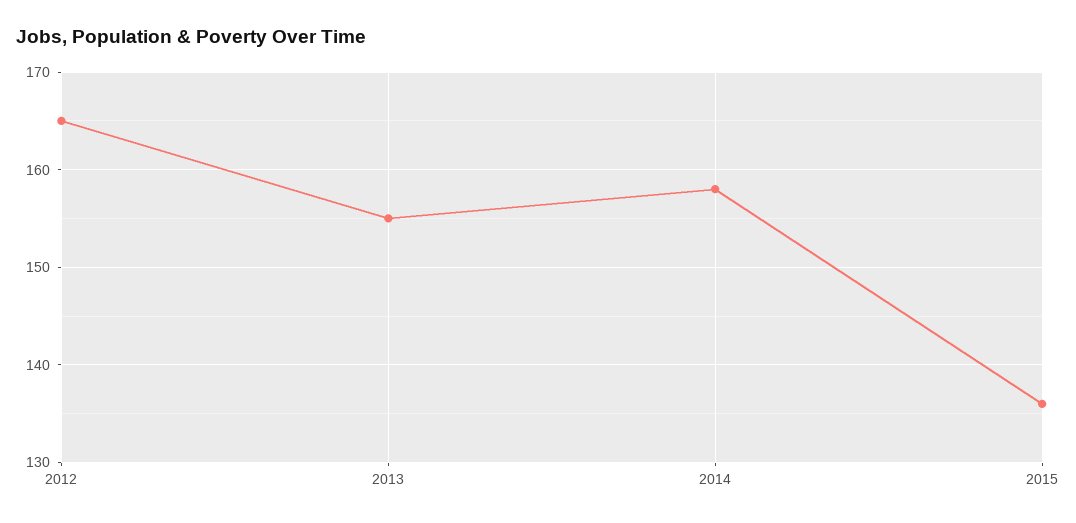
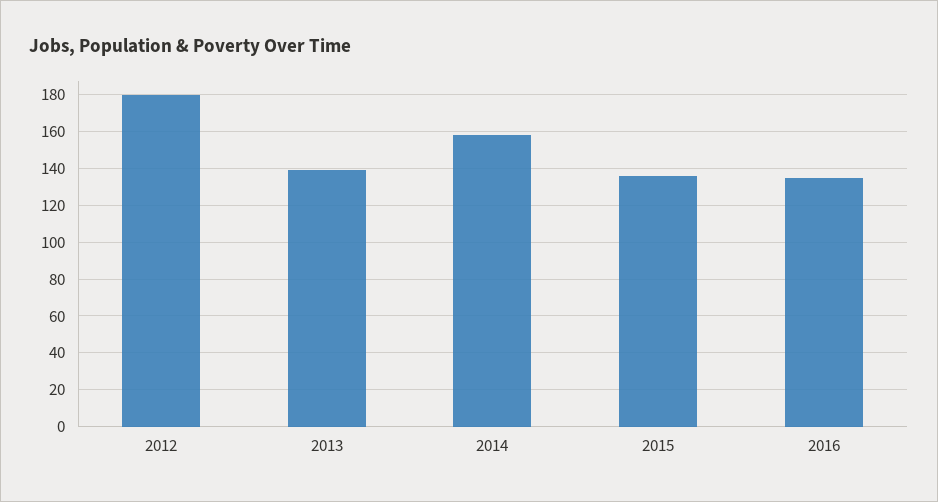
2012: 165 -> 180
2013: 155 -> 140
2016: none -> 135

